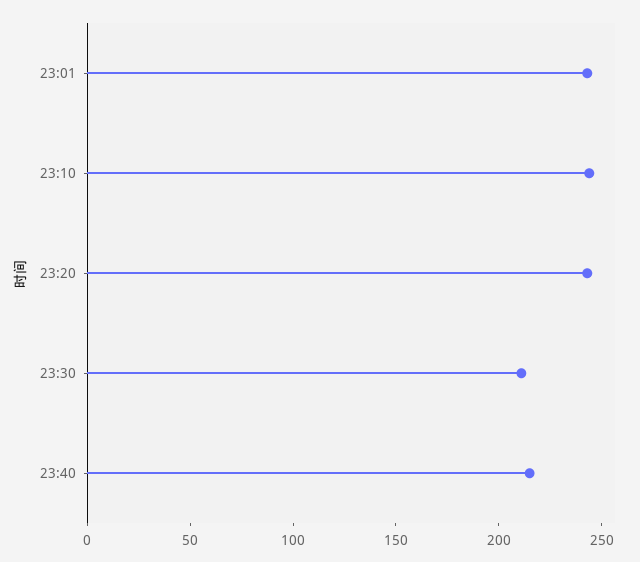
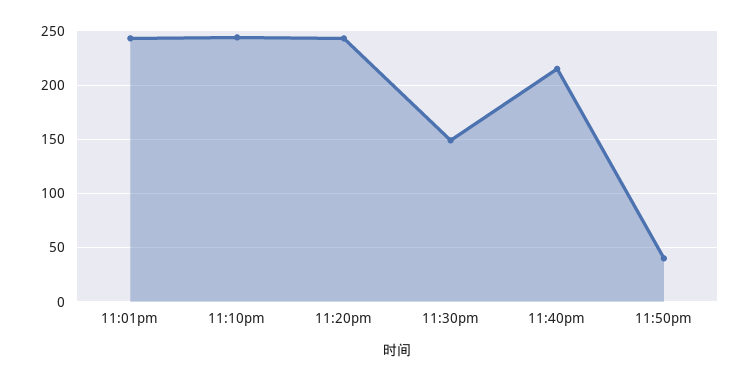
23:30: 210 -> 150
11:50pm: none -> 40

